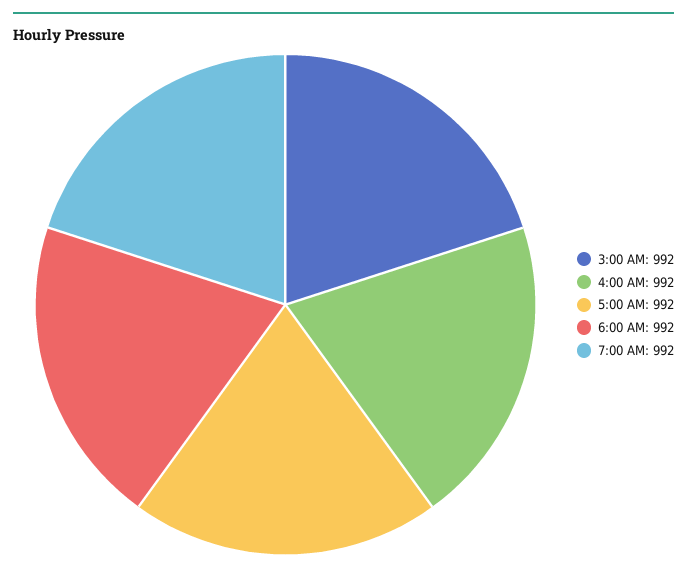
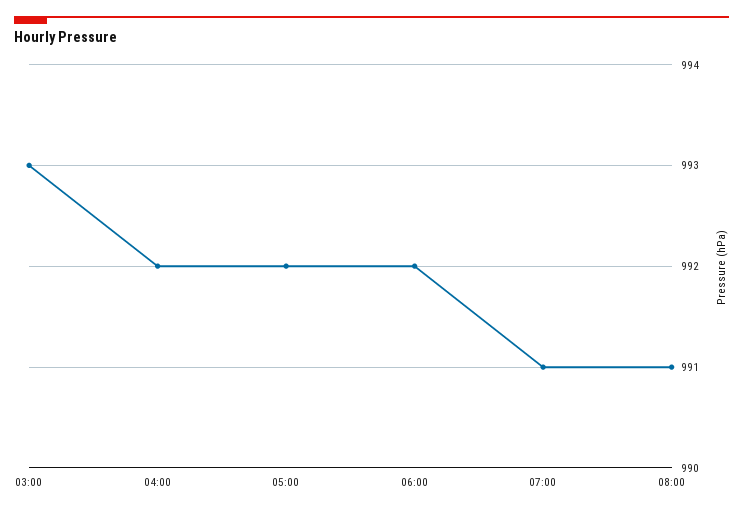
3:00 AM: 992 -> 993
7:00 AM: 992 -> 991
08:00: none -> 991

